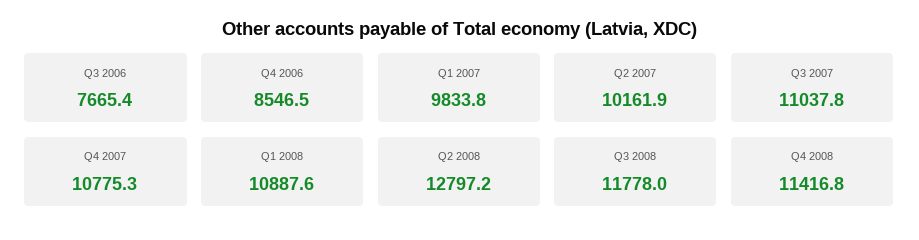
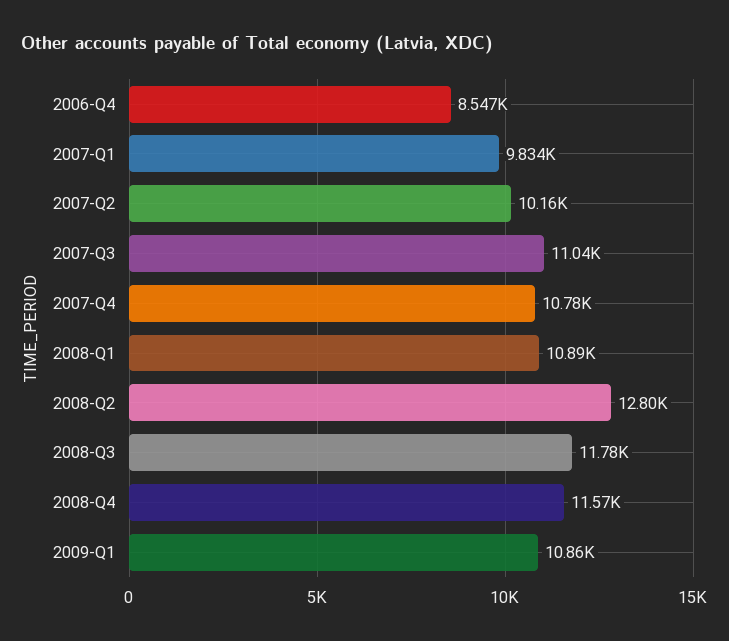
Q3 2006: 7665.4 -> none
Q4 2008: 11416.8 -> 11570
2009-Q1: none -> 10860

